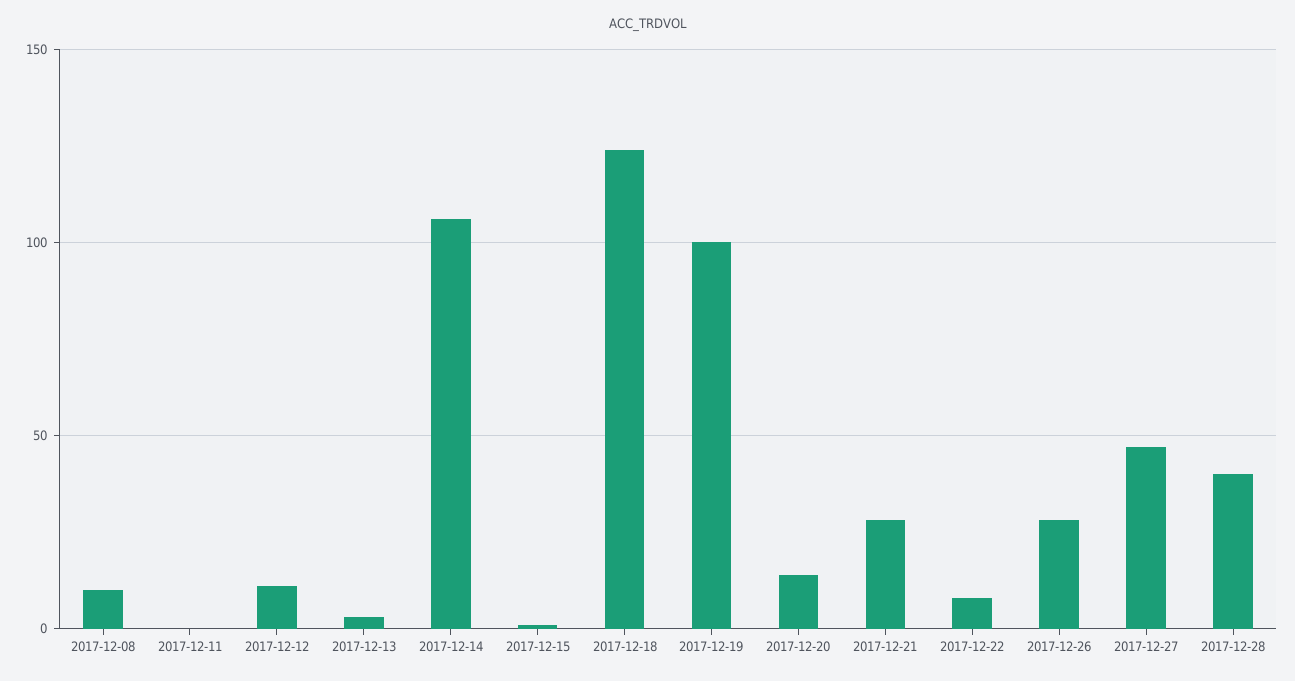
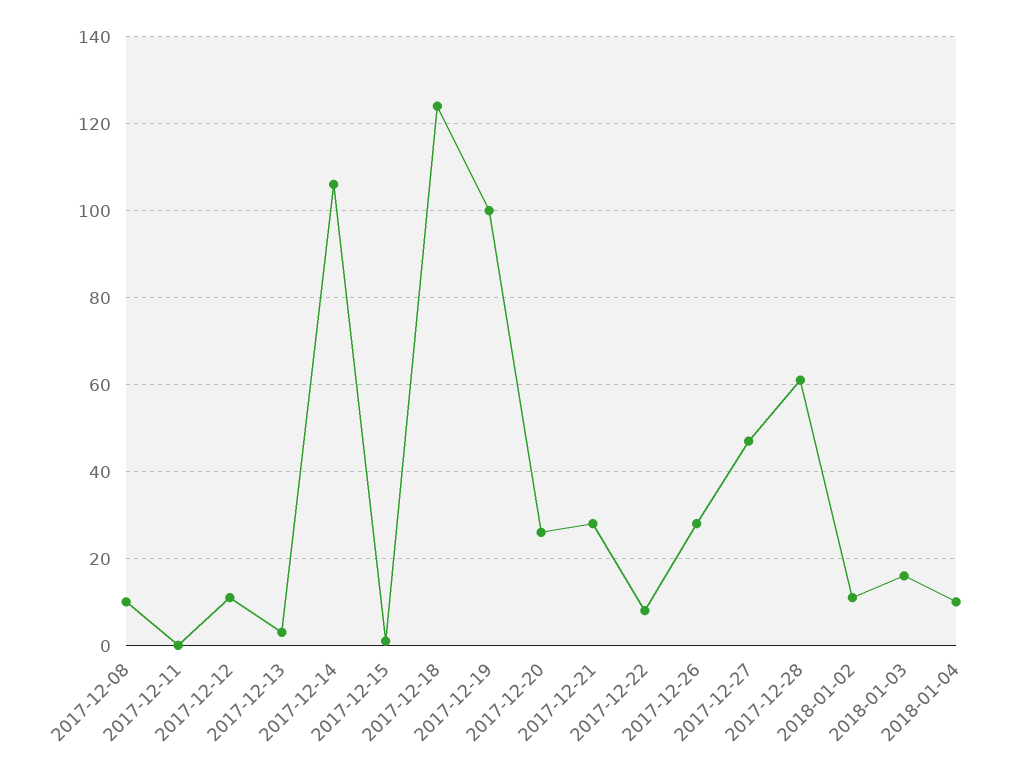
2017-12-20: 15 -> 25
2017-12-28: 40 -> 60
2018-01-02: none -> 10
2018-01-03: none -> 15
2018-01-04: none -> 10

